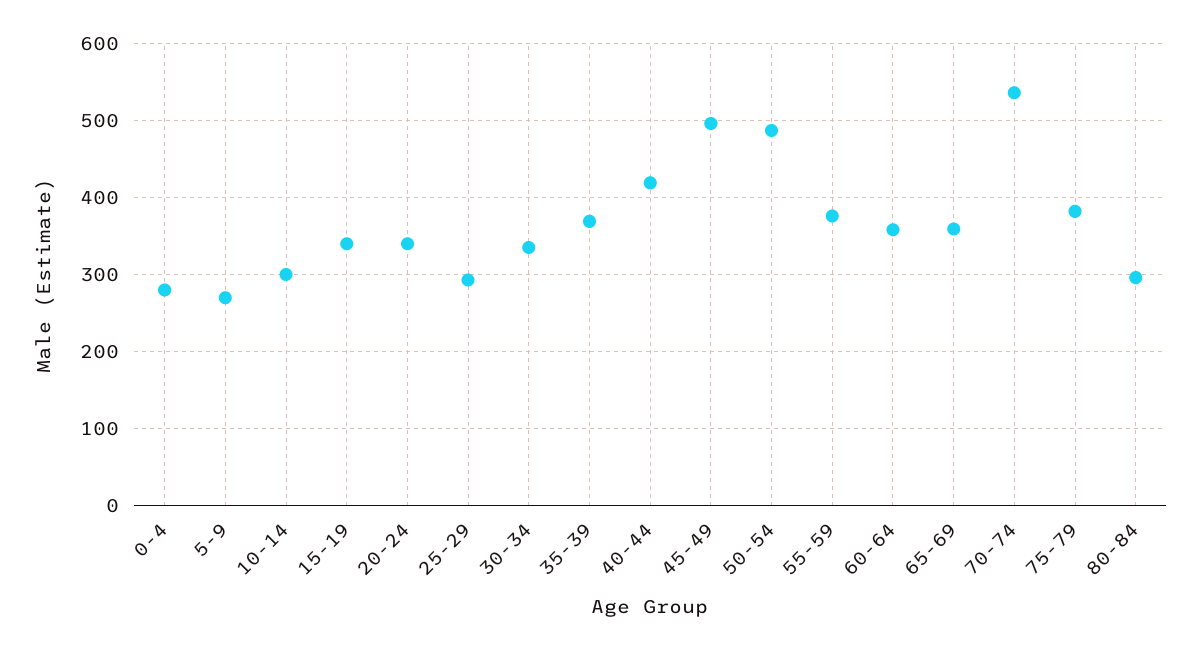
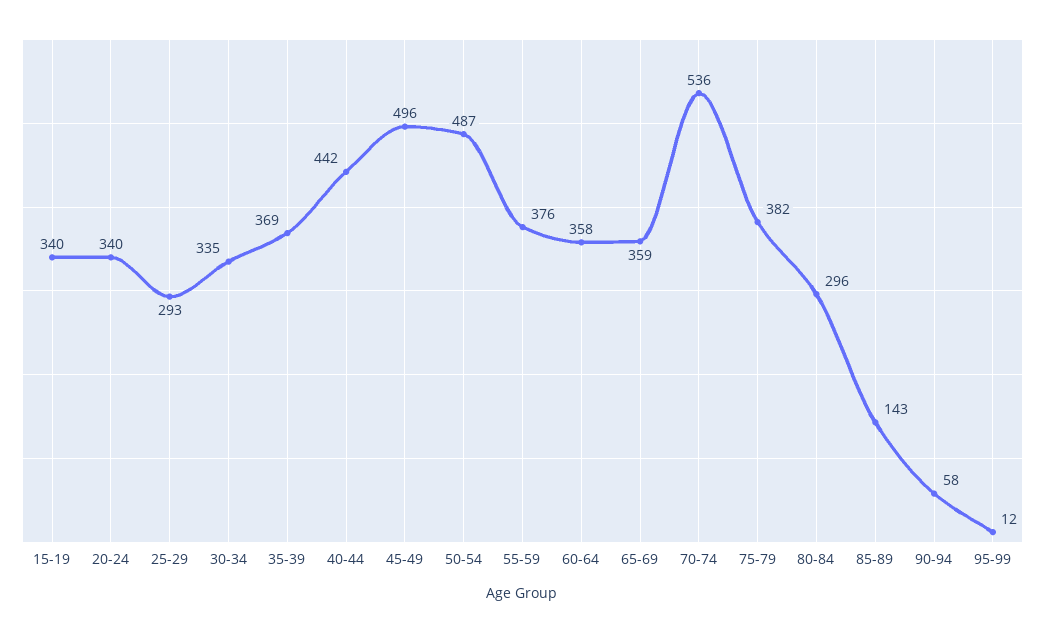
0-4: 280 -> none
5-9: 270 -> none
10-14: 300 -> none
40-44: 420 -> 442
85-89: none -> 143
90-94: none -> 58
95-99: none -> 12

